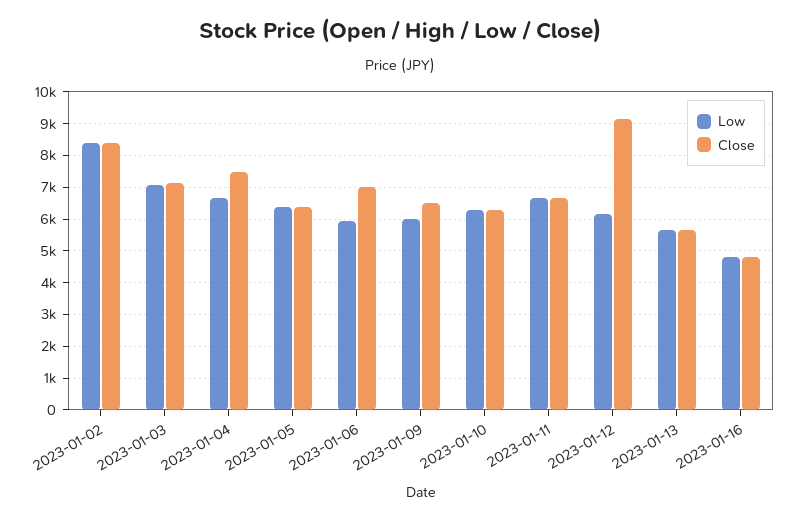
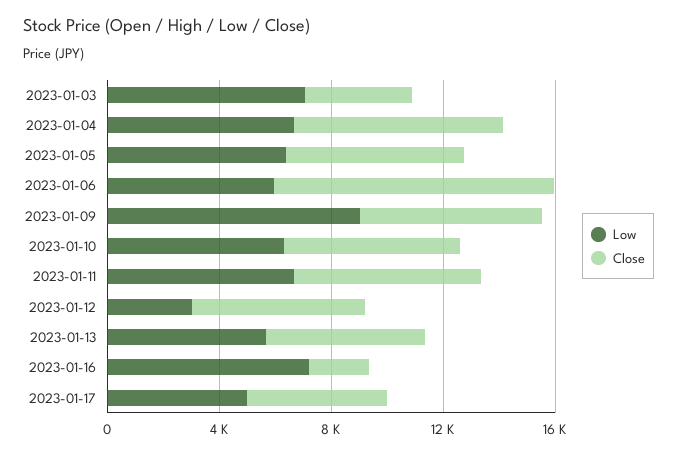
Low, 2023-01-02: 8400 -> none
Close, 2023-01-02: 8400 -> none
Close, 2023-01-03: 7200 -> 4000
Close, 2023-01-06: 7000 -> 10000
Low, 2023-01-09: 6000 -> 9000
Low, 2023-01-12: 6200 -> 3000
Close, 2023-01-12: 9200 -> 6000
Low, 2023-01-16: 4800 -> 7000
Close, 2023-01-16: 4800 -> 2000
Low, 2023-01-17: none -> 5000
Close, 2023-01-17: none -> 5000

